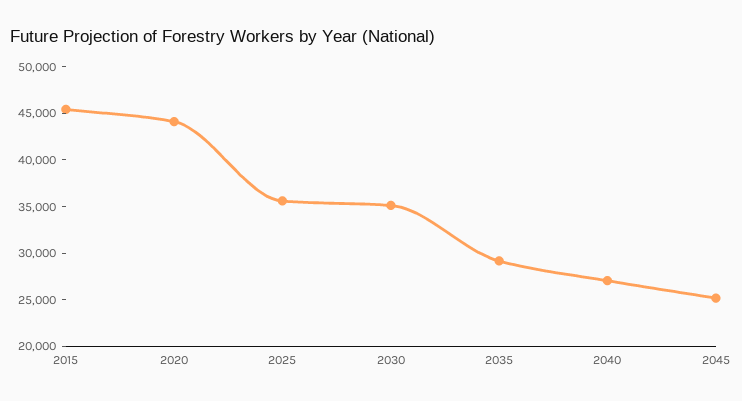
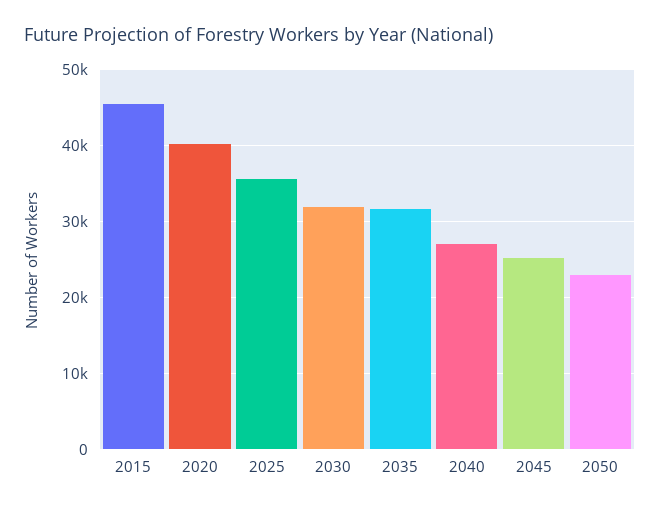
2020: 44000 -> 40000
2030: 35000 -> 32000
2035: 29000 -> 32000
2050: none -> 23000

